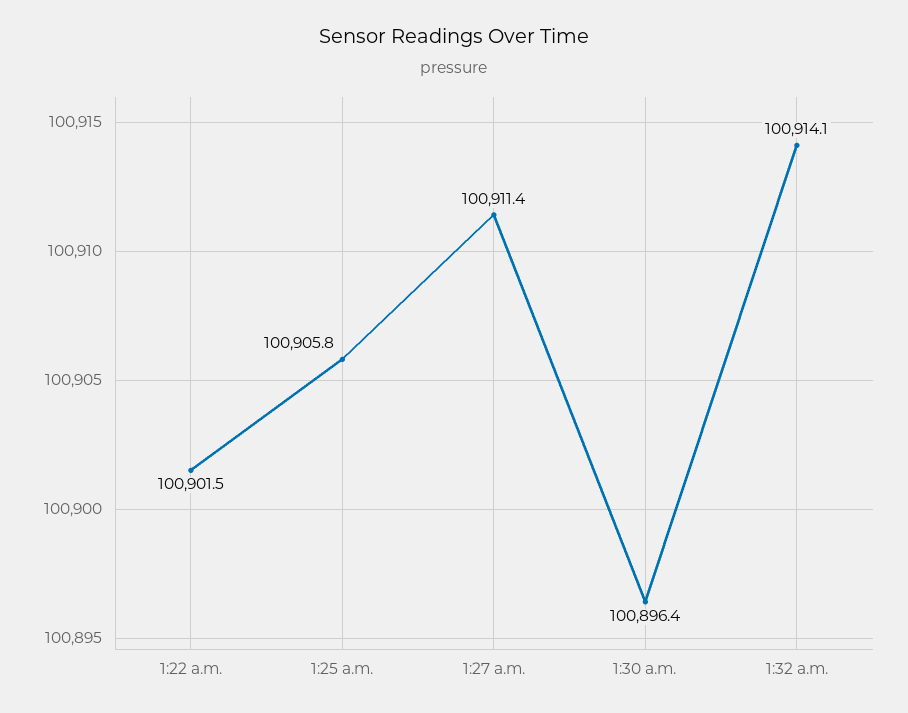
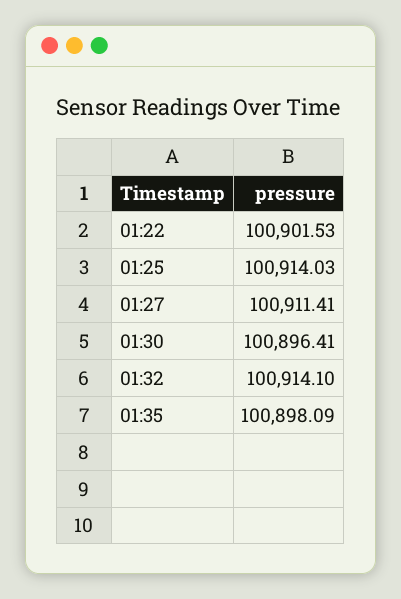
1:25 a.m.: 100905.8 -> 100914.03
01:35: none -> 100898.09

